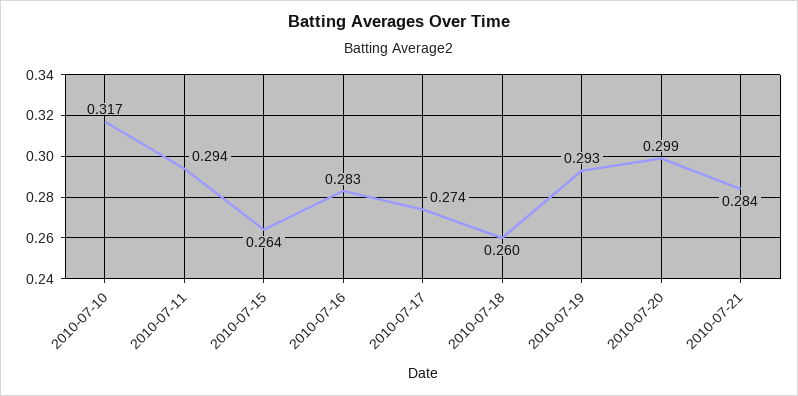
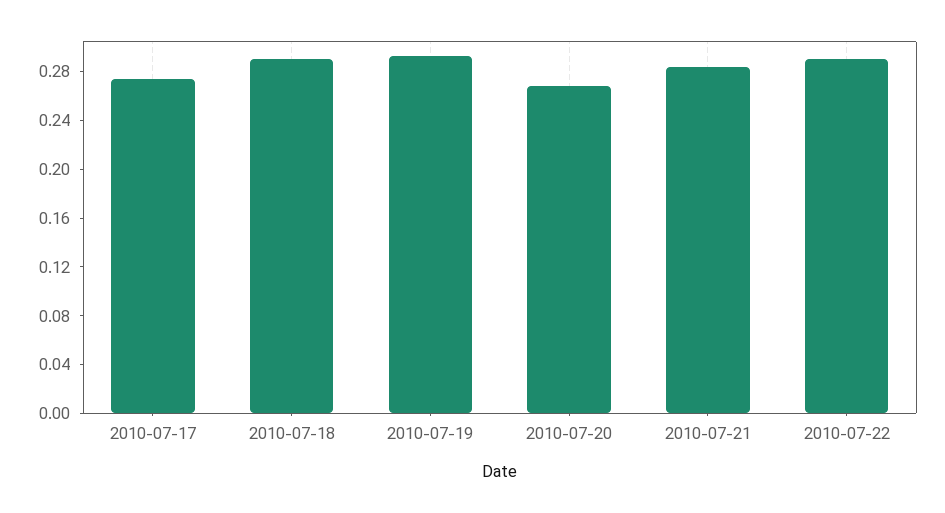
2010-07-10: 0.317 -> none
2010-07-11: 0.294 -> none
2010-07-15: 0.264 -> none
2010-07-16: 0.283 -> none
2010-07-18: 0.26 -> 0.29
2010-07-20: 0.299 -> 0.27
2010-07-22: none -> 0.29

